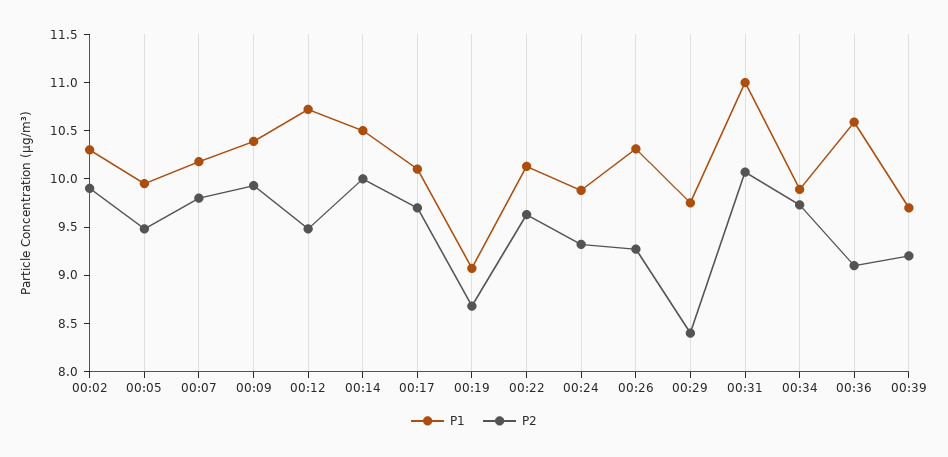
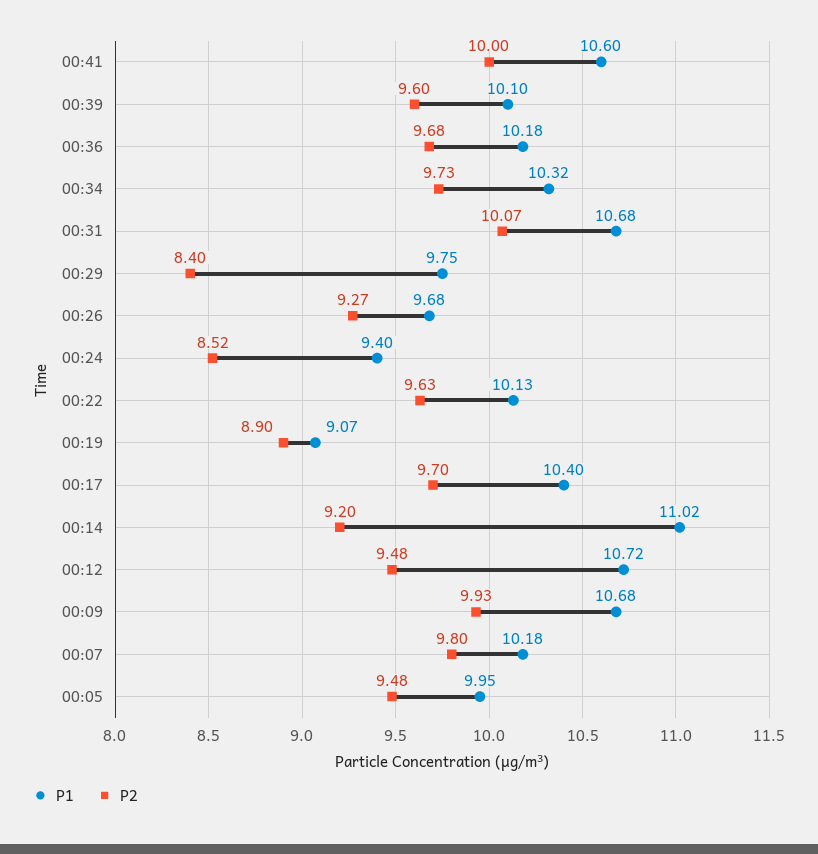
P1, 00:02: 10.3 -> none
P2, 00:02: 9.9 -> none
P1, 00:09: 10.4 -> 10.68
P1, 00:14: 10.5 -> 11.02
P2, 00:14: 10 -> 9.2
P1, 00:17: 10.1 -> 10.4
P2, 00:19: 8.7 -> 8.9
P1, 00:24: 9.9 -> 9.4
P2, 00:24: 9.3 -> 8.52
P1, 00:26: 10.3 -> 9.68
P1, 00:31: 11 -> 10.68
P1, 00:34: 9.9 -> 10.32
P1, 00:36: 10.6 -> 10.18
P2, 00:36: 9.1 -> 9.68
P1, 00:39: 9.7 -> 10.1
P2, 00:39: 9.2 -> 9.6
P1, 00:41: none -> 10.6
P2, 00:41: none -> 10

